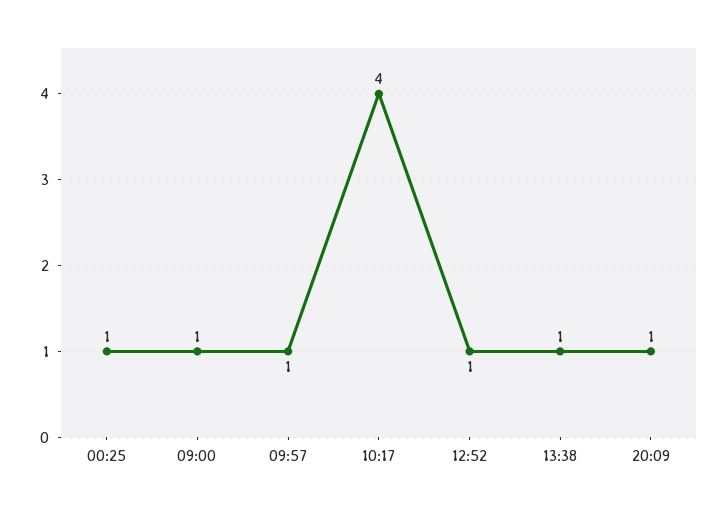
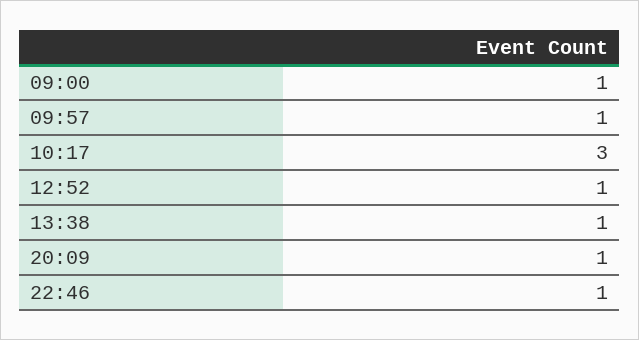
00:25: 1 -> none
10:17: 4 -> 3
22:46: none -> 1

